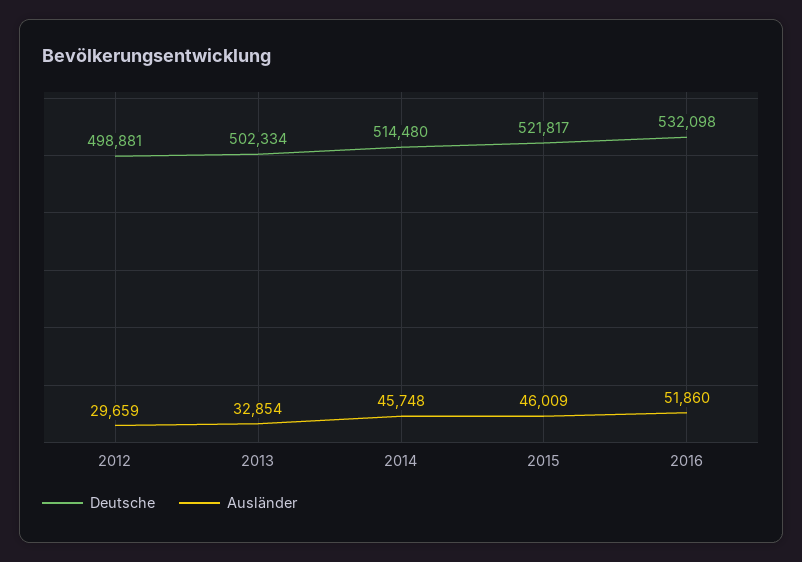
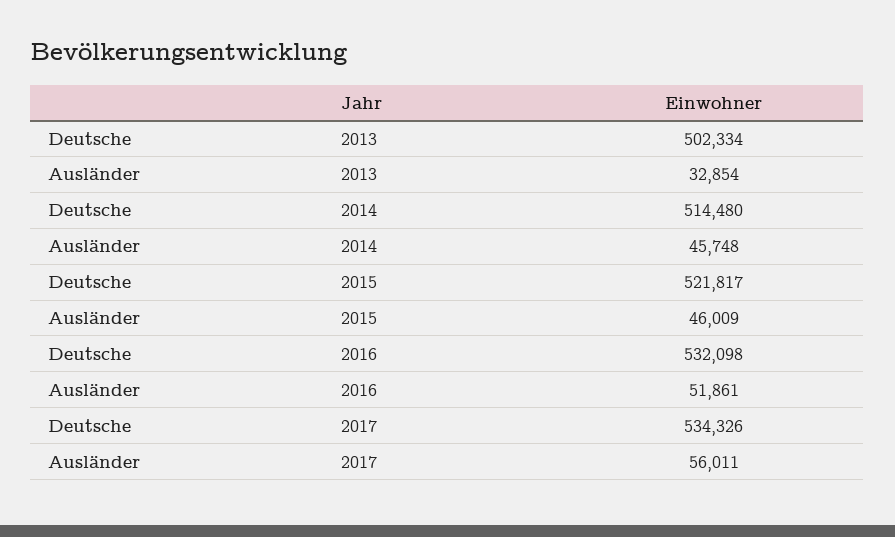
Deutsche, 2012: 498881 -> none
Ausländer, 2012: 29659 -> none
Ausländer, 2016: 51860 -> 51861
Deutsche, 2017: none -> 534326
Ausländer, 2017: none -> 56011

